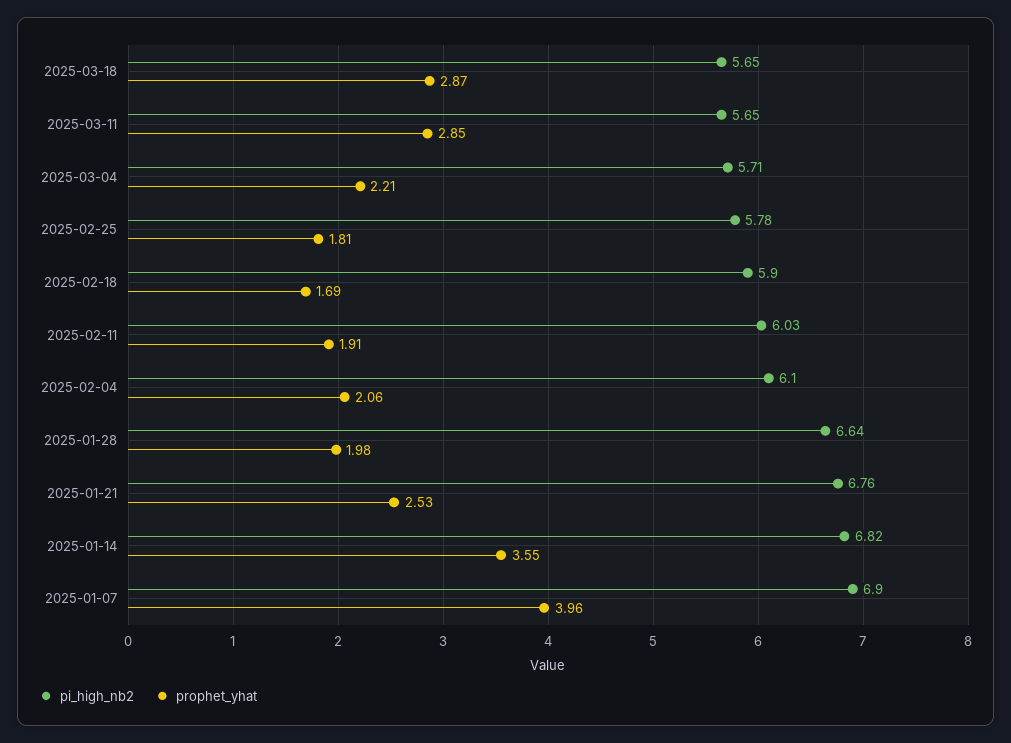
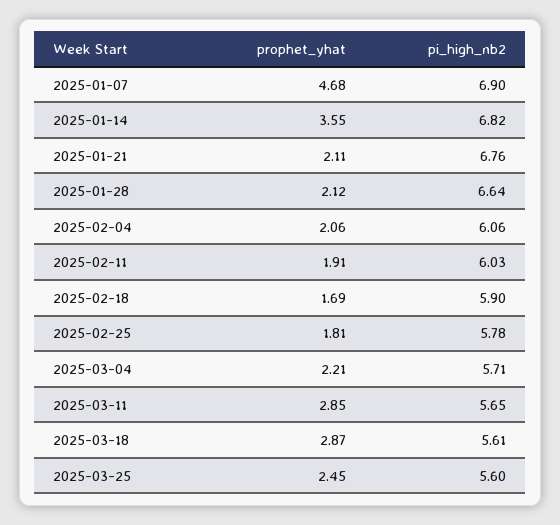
pi_high_nb2, 2025-03-18: 5.65 -> 5.61
pi_high_nb2, 2025-02-04: 6.1 -> 6.06
prophet_yhat, 2025-01-28: 1.98 -> 2.12
prophet_yhat, 2025-01-21: 2.53 -> 2.11
prophet_yhat, 2025-01-07: 3.96 -> 4.68
prophet_yhat, 2025-03-25: none -> 2.45
pi_high_nb2, 2025-03-25: none -> 5.6

